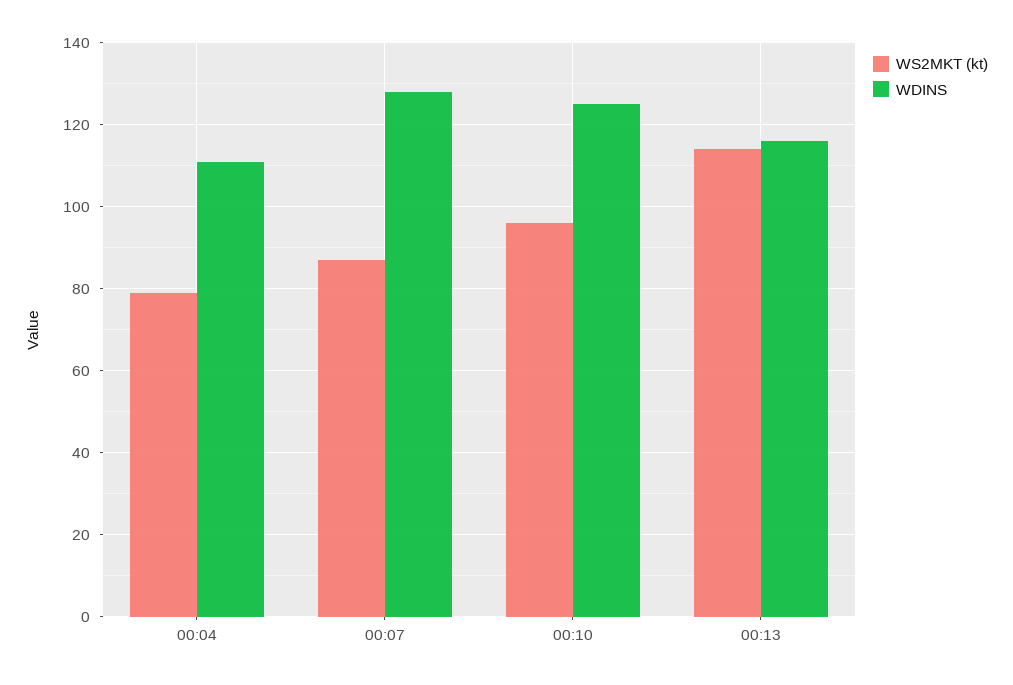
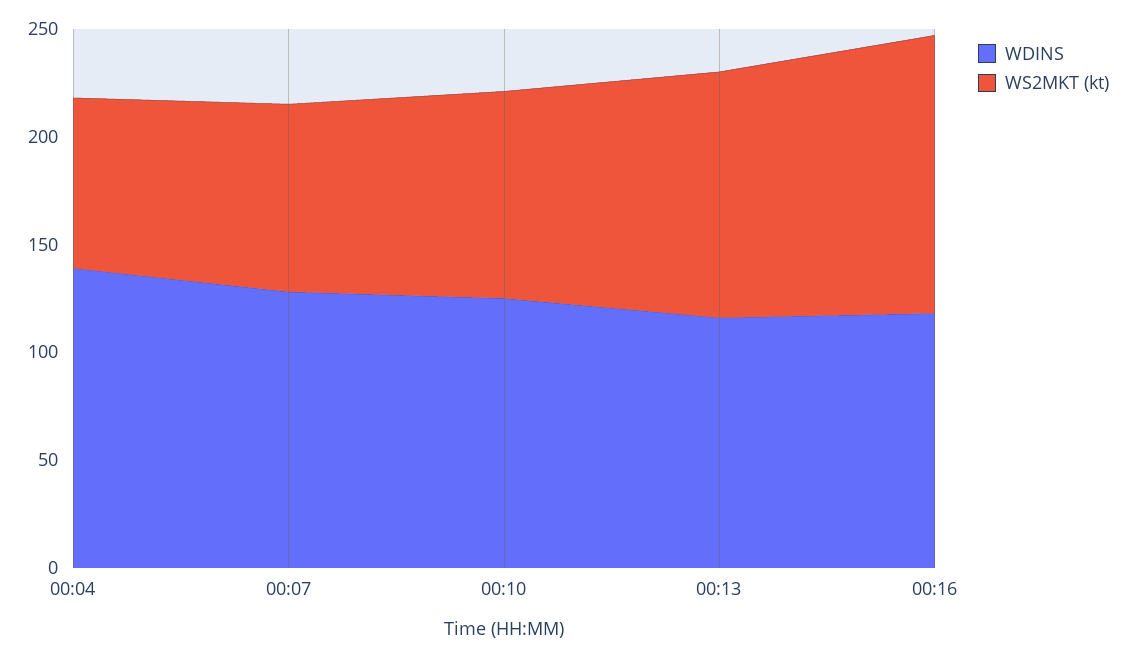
WDINS, 00:04: 110 -> 140
WDINS, 00:16: none -> 120
WS2MKT (kt), 00:16: none -> 130

